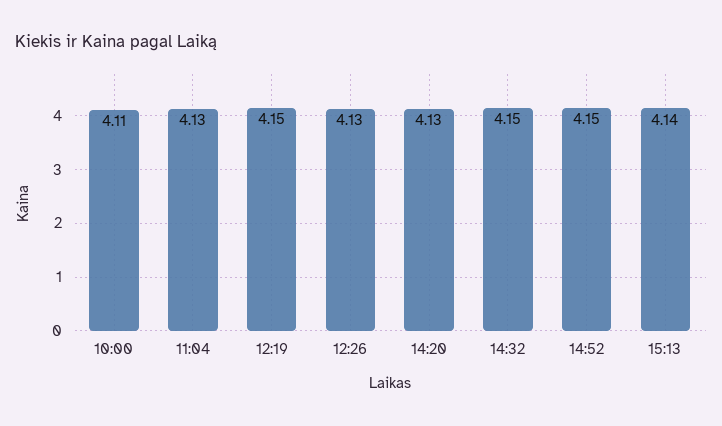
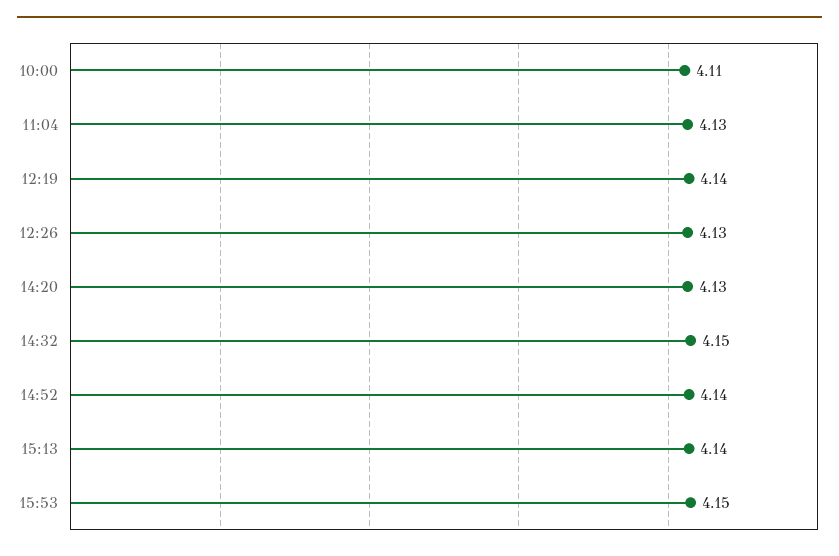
12:19: 4.15 -> 4.14
14:52: 4.15 -> 4.14
15:53: none -> 4.15

